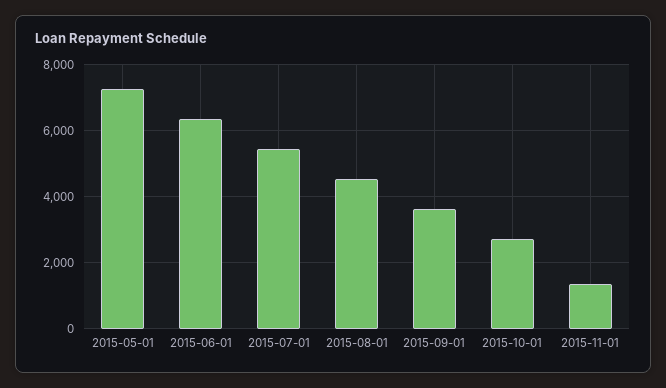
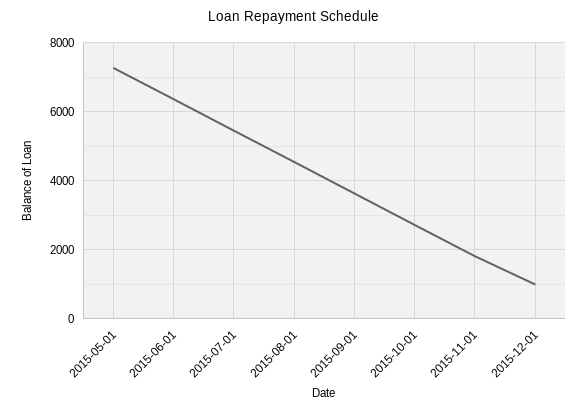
2015-11-01: 1400 -> 1800
2015-12-01: none -> 1000

